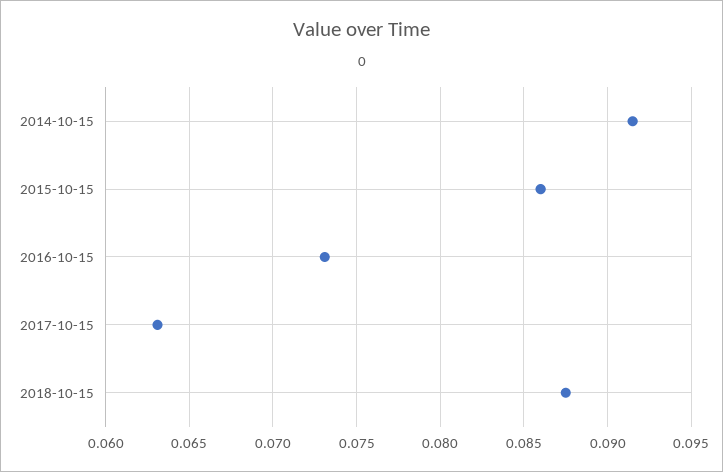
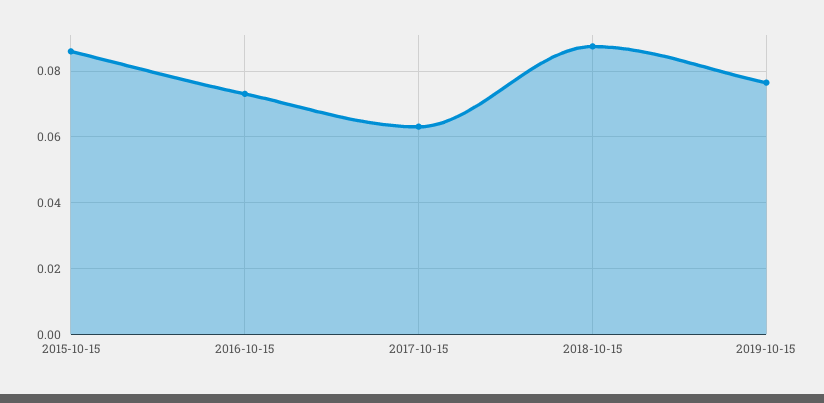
2014-10-15: 0.0915 -> none
2019-10-15: none -> 0.076

